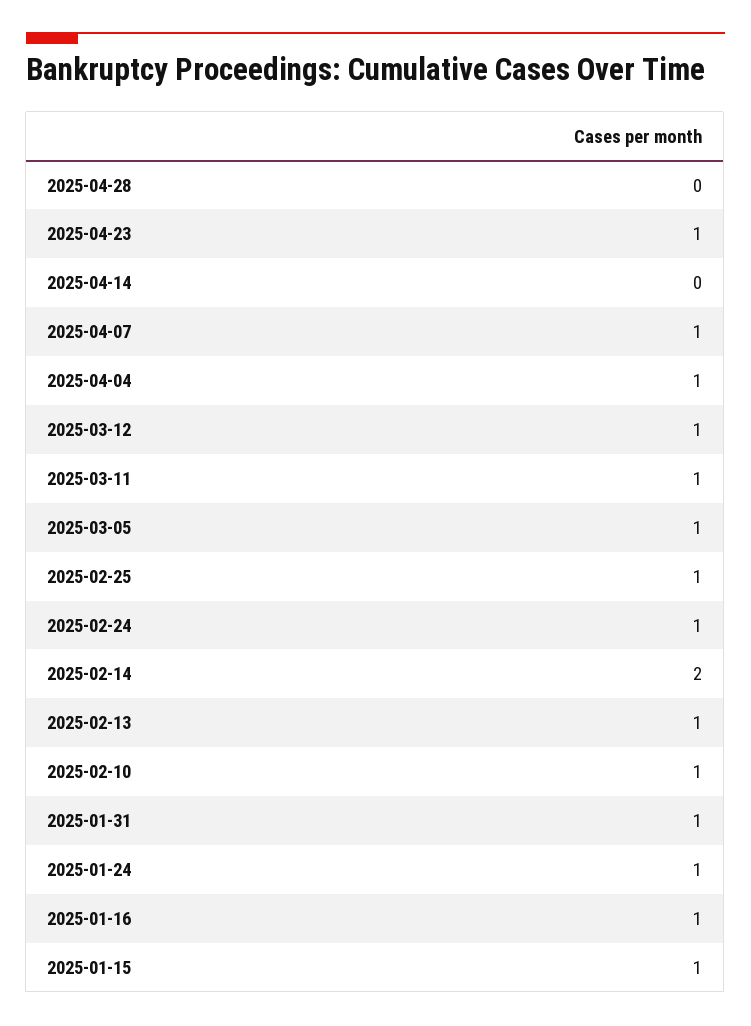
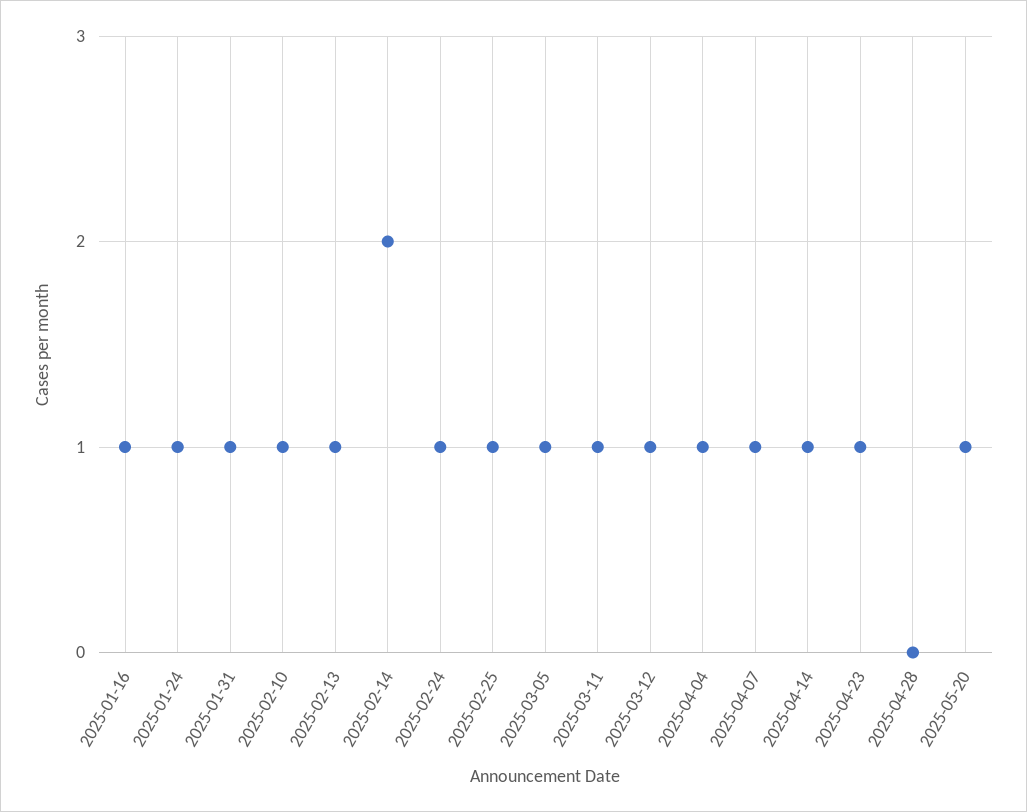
2025-04-14: 0 -> 1
2025-01-15: 1 -> none
2025-05-20: none -> 1

